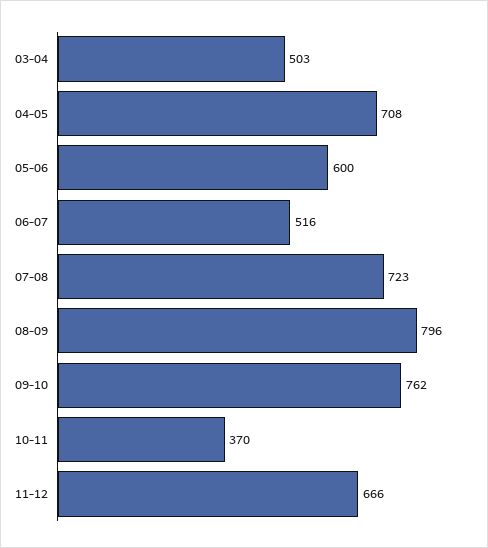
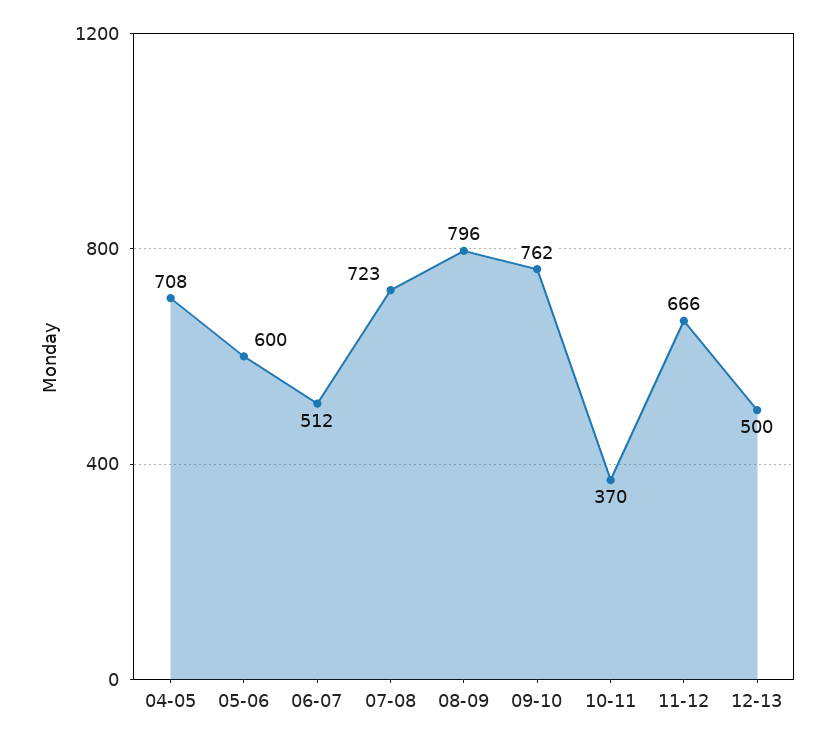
03-04: 503 -> none
06-07: 516 -> 512
12-13: none -> 500

